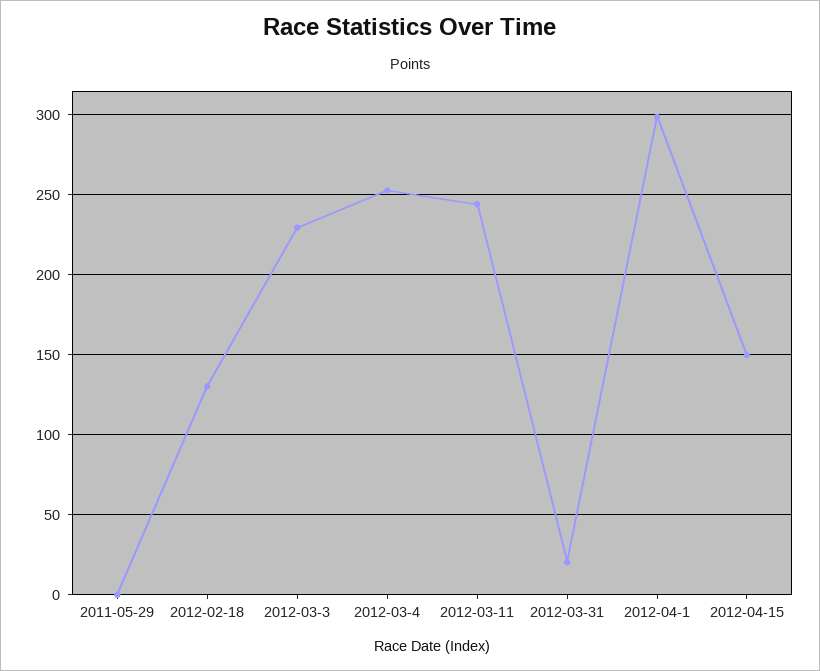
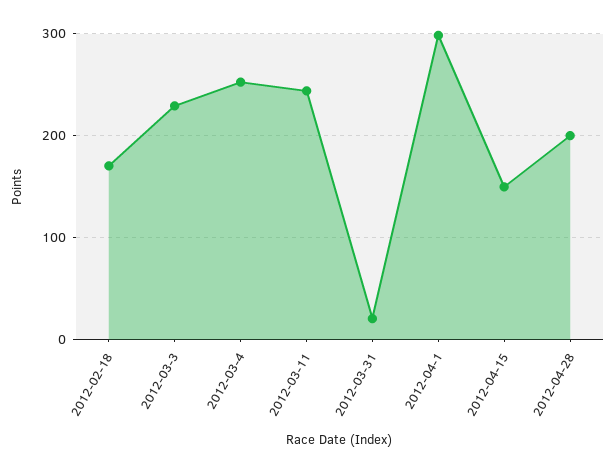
2011-05-29: 0 -> none
2012-02-18: 130 -> 170
2012-04-28: none -> 200

